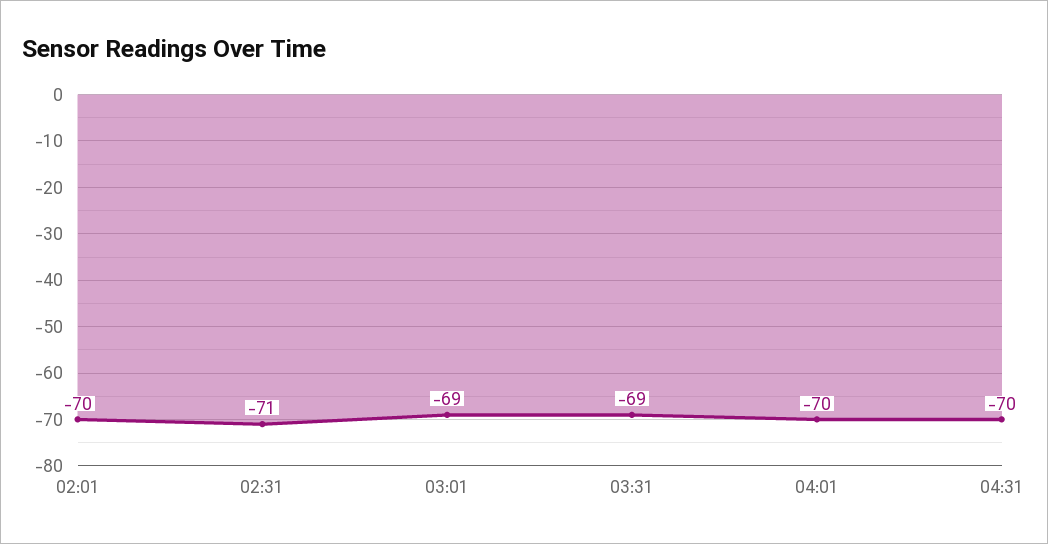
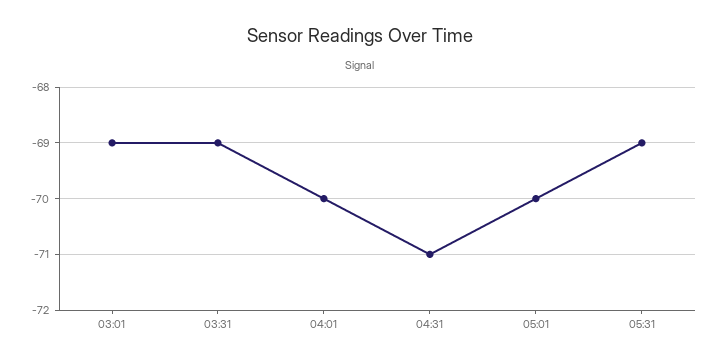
02:01: -70 -> none
02:31: -71 -> none
04:31: -70 -> -71
05:01: none -> -70
05:31: none -> -69

